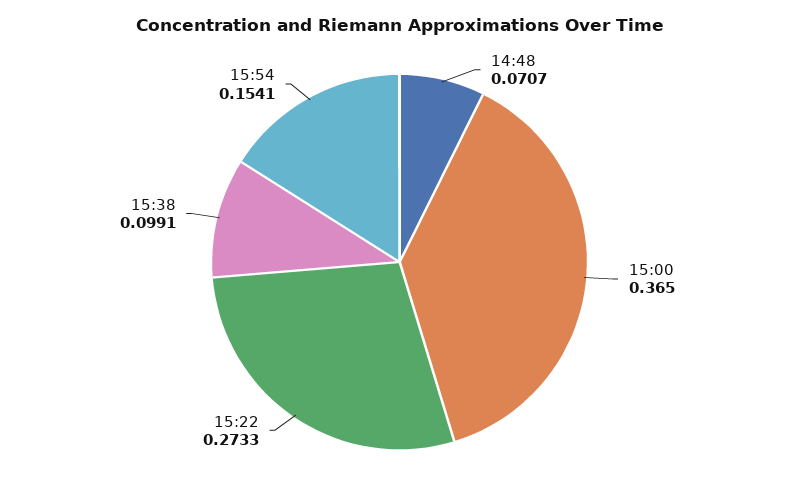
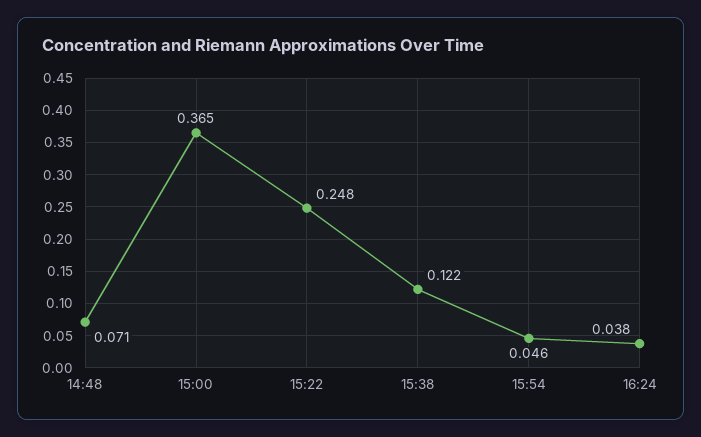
15:22: 0.2733 -> 0.248
15:38: 0.0991 -> 0.122
15:54: 0.1541 -> 0.046
16:24: none -> 0.038

